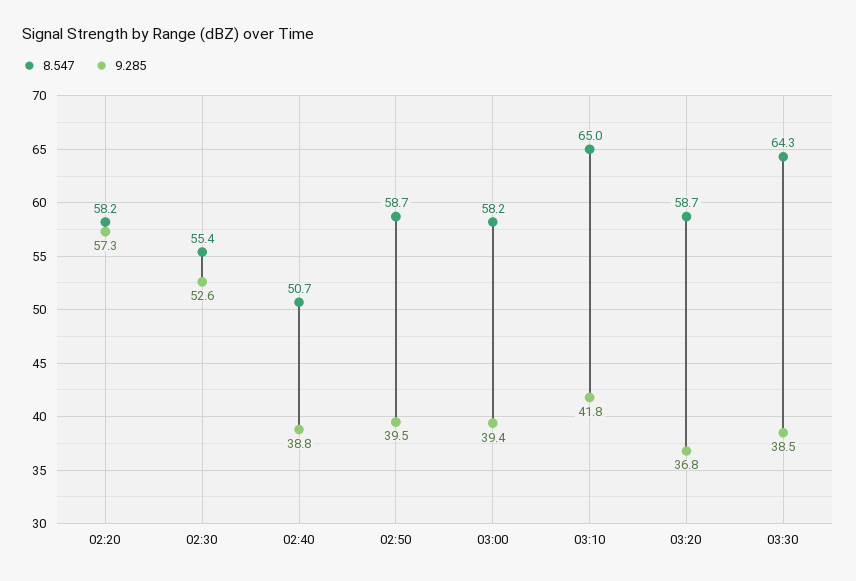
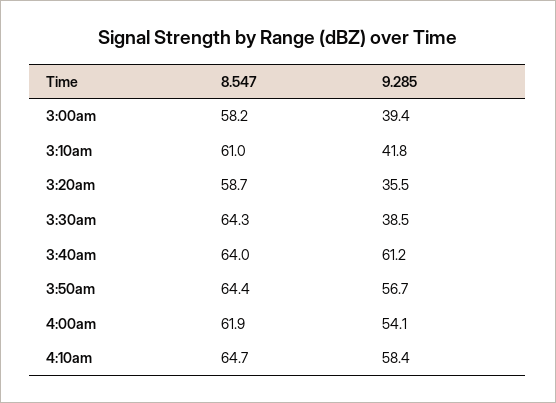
8.547, 02:20: 58.2 -> none
9.285, 02:20: 57.3 -> none
8.547, 02:30: 55.4 -> none
9.285, 02:30: 52.6 -> none
8.547, 02:40: 50.7 -> none
9.285, 02:40: 38.8 -> none
8.547, 02:50: 58.7 -> none
9.285, 02:50: 39.5 -> none
8.547, 03:10: 65 -> 61
9.285, 03:20: 36.8 -> 35.5
8.547, 3:40am: none -> 64
9.285, 3:40am: none -> 61.2
8.547, 3:50am: none -> 64.4
9.285, 3:50am: none -> 56.7
8.547, 4:00am: none -> 61.9
9.285, 4:00am: none -> 54.1
8.547, 4:10am: none -> 64.7
9.285, 4:10am: none -> 58.4

